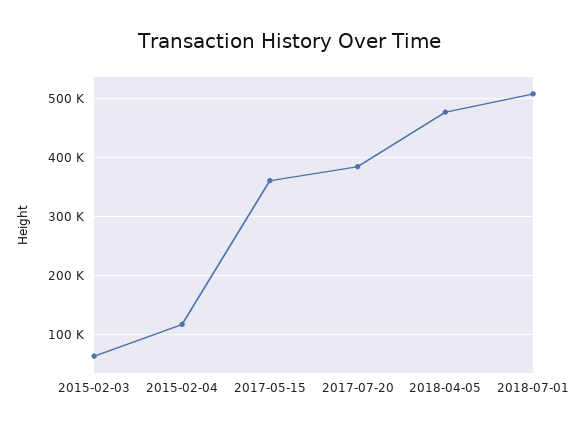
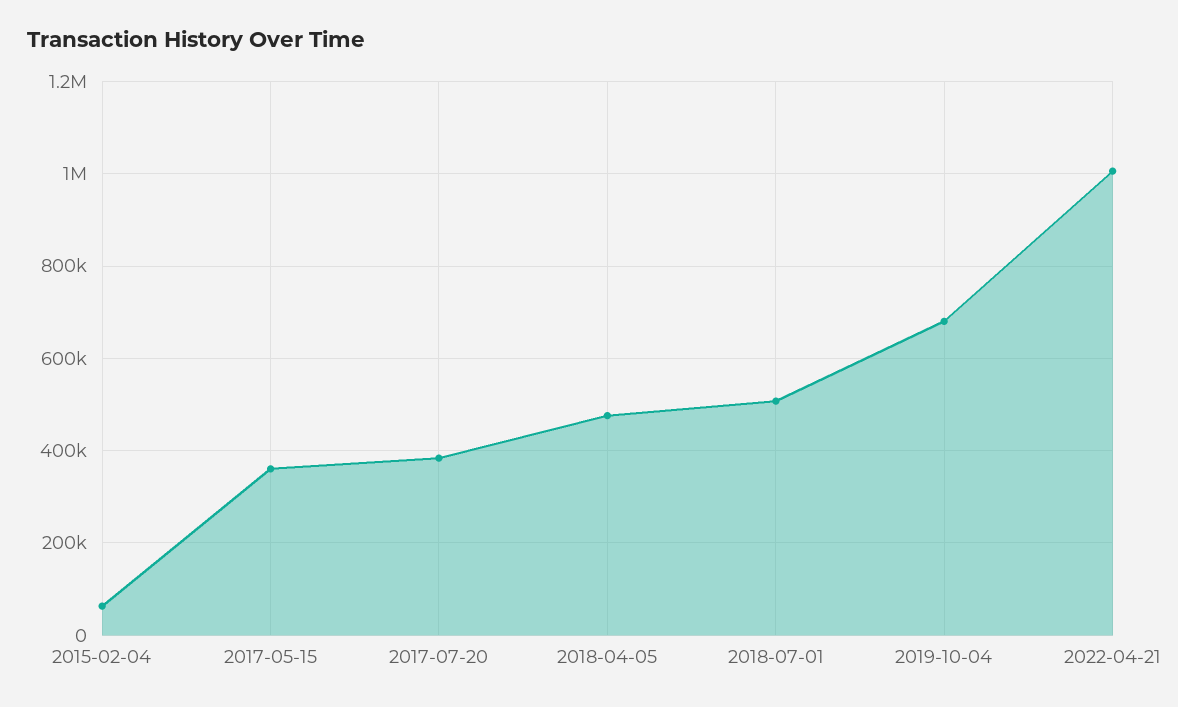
2015-02-03: 60000 -> none
2015-02-04: 120000 -> 60000
2019-10-04: none -> 680000
2022-04-21: none -> 1000000

